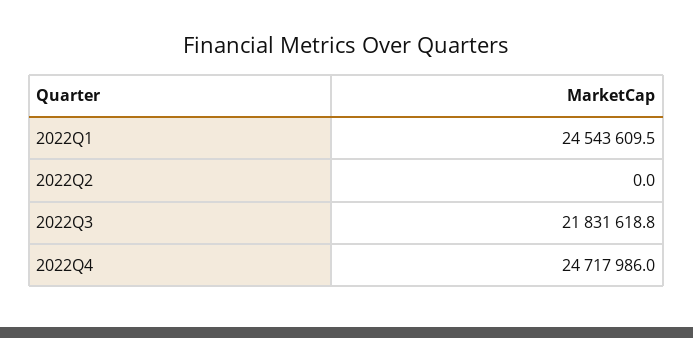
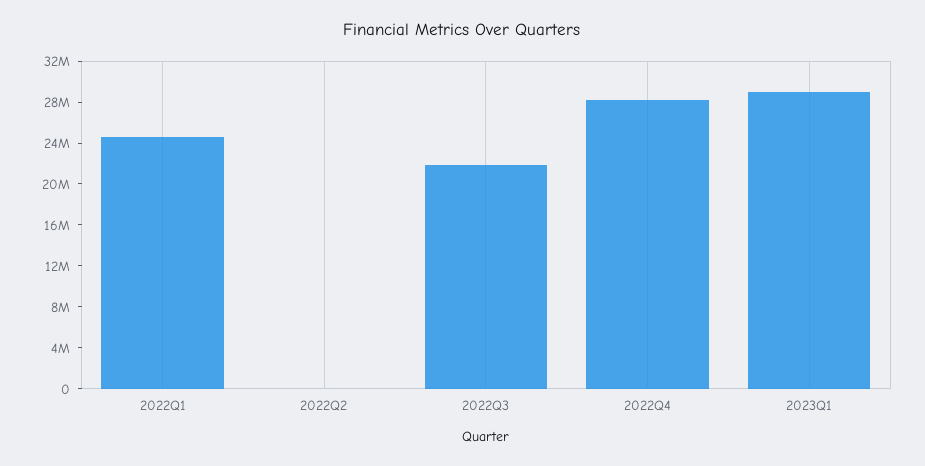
2022Q4: 24717986 -> 28000000
2023Q1: none -> 29000000

